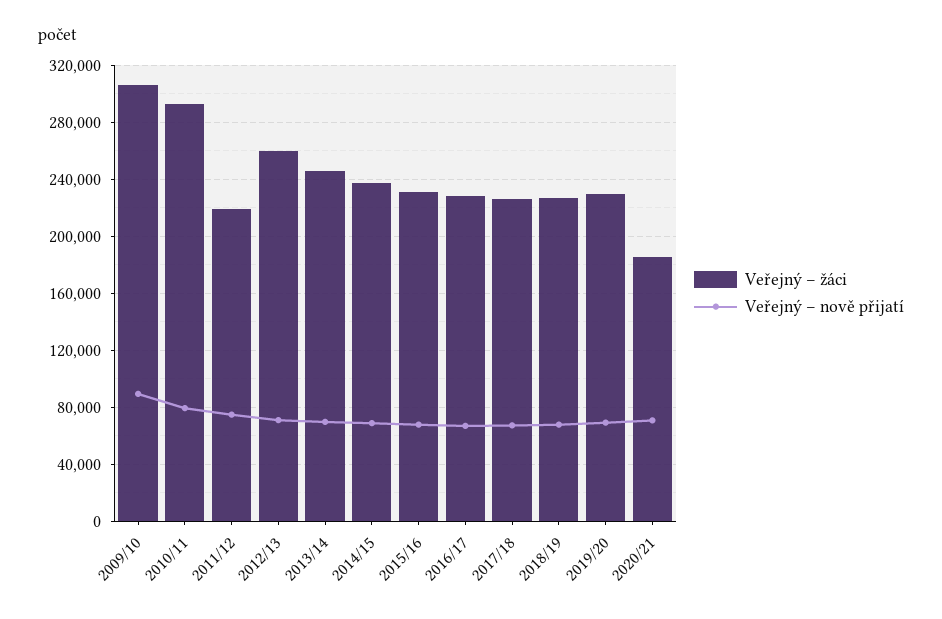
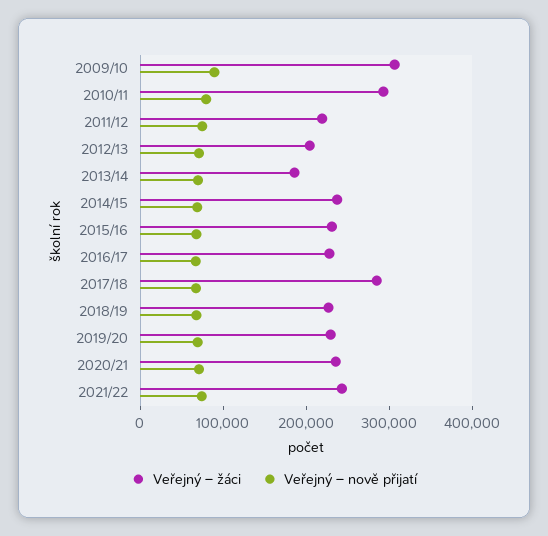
Veřejný – žáci, 2012/13: 260000 -> 200000
Veřejný – žáci, 2013/14: 245000 -> 180000
Veřejný – žáci, 2017/18: 225000 -> 280000
Veřejný – žáci, 2020/21: 185000 -> 240000
Veřejný – žáci, 2021/22: none -> 240000
Veřejný – nově přijatí, 2021/22: none -> 80000

